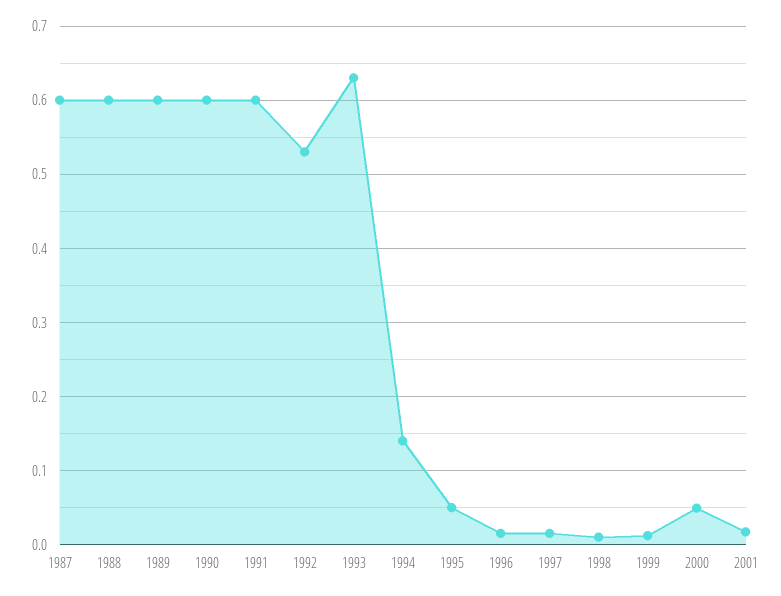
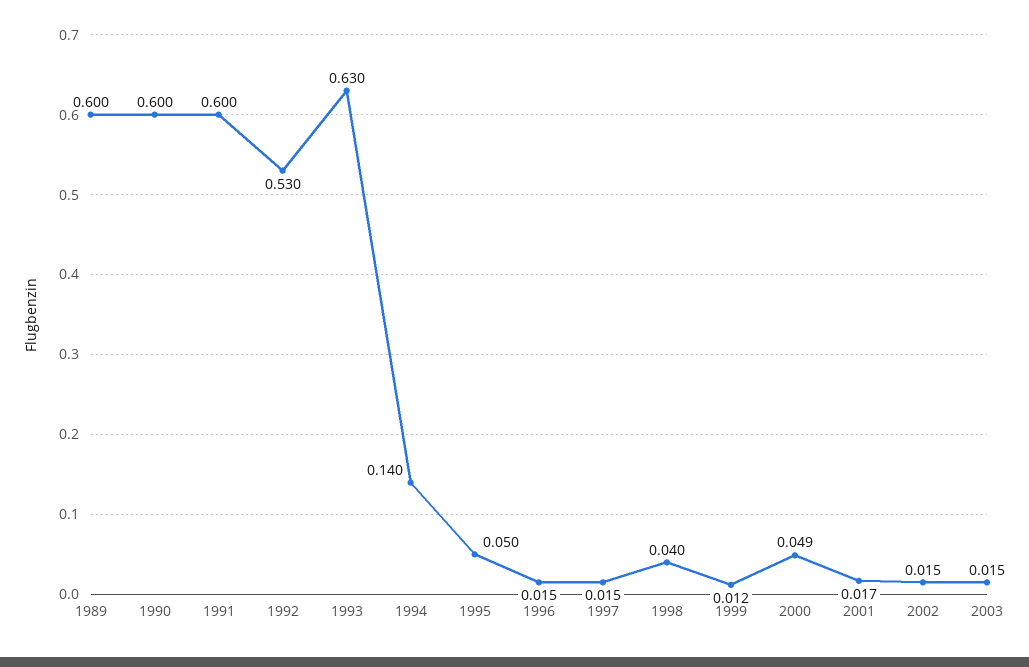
1987: 0.6 -> none
1988: 0.6 -> none
1998: 0.01 -> 0.04
2002: none -> 0.015
2003: none -> 0.015

